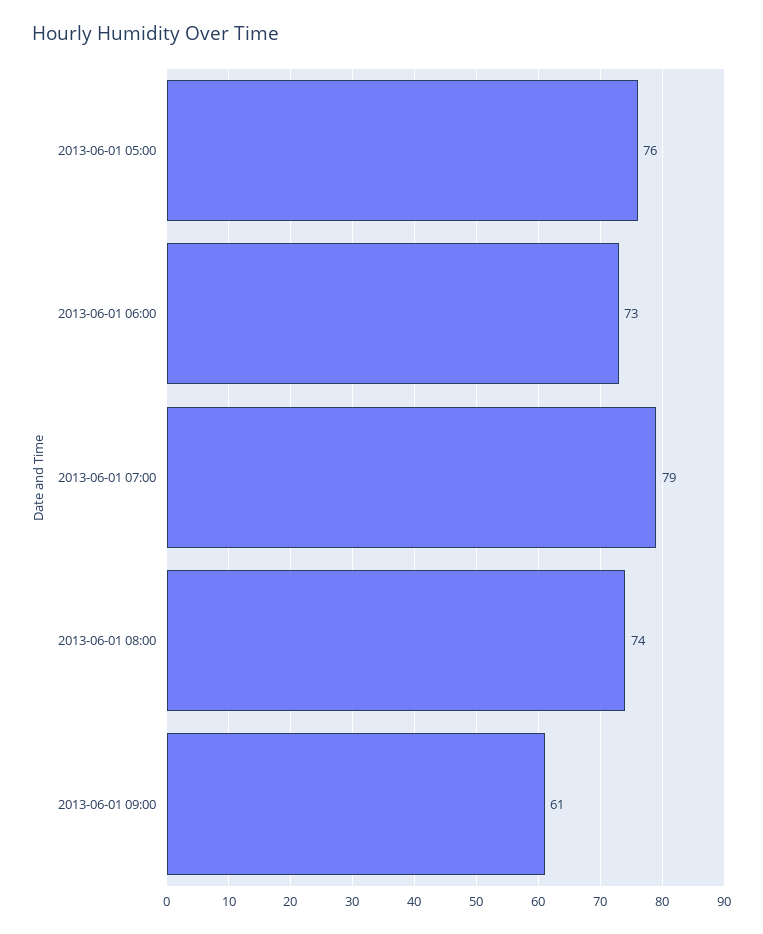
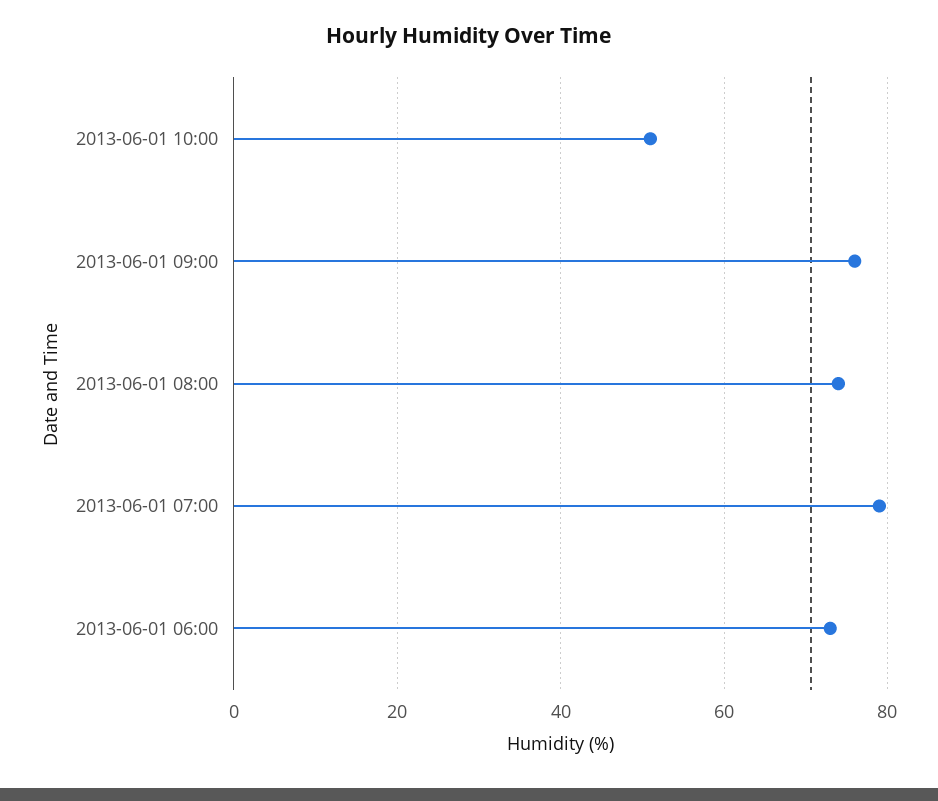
2013-06-01 05:00: 76 -> none
2013-06-01 09:00: 61 -> 75
2013-06-01 10:00: none -> 50

